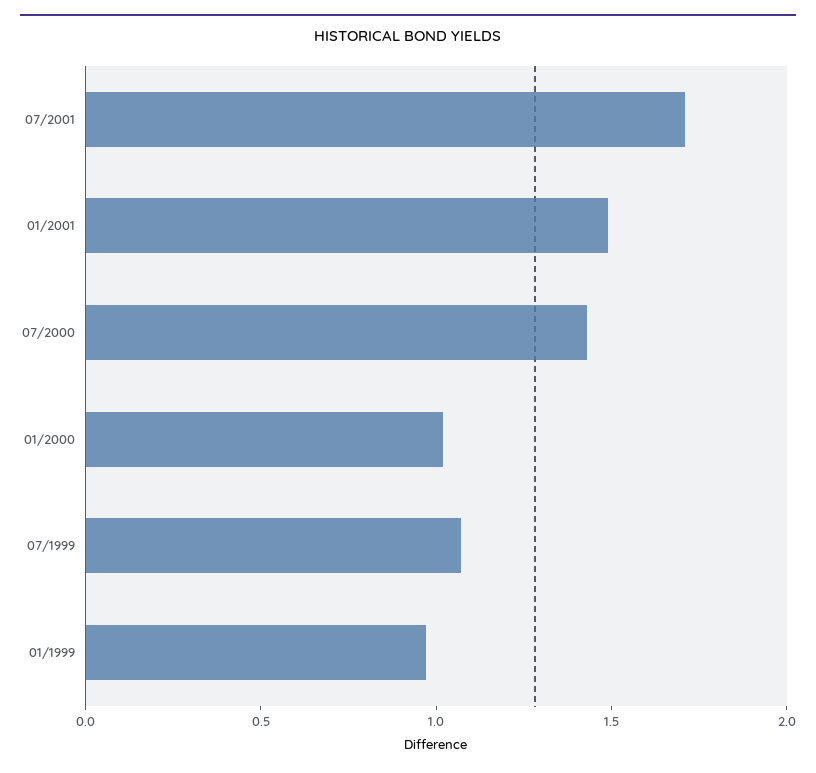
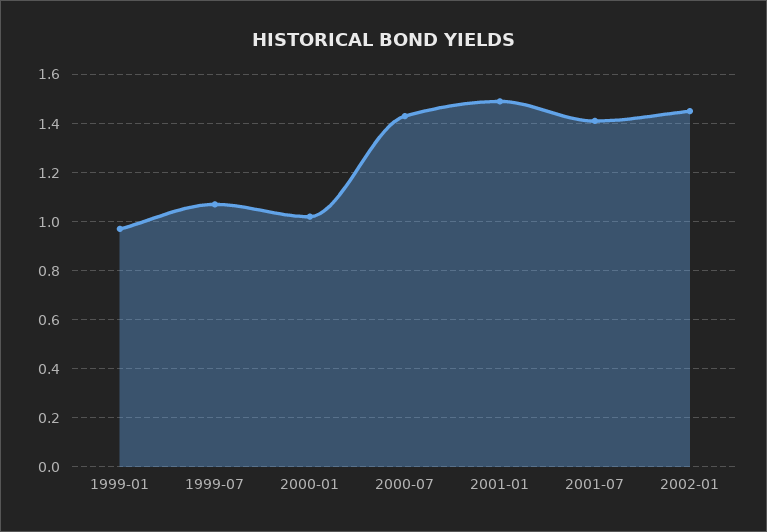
07/2001: 1.7 -> 1.4
2002-01: none -> 1.45

